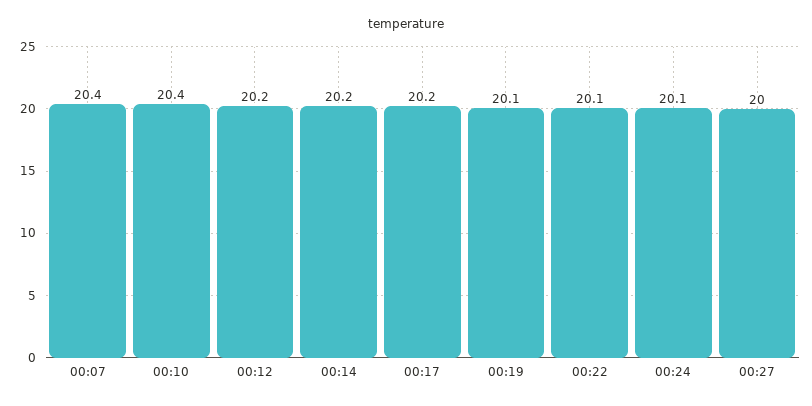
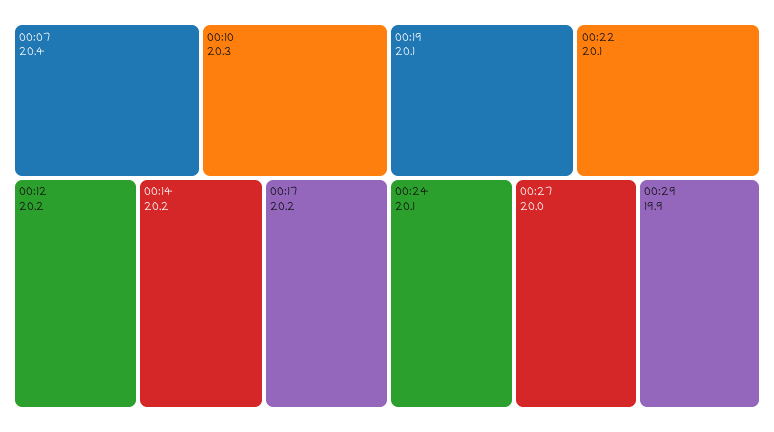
00:10: 20.4 -> 20.3
00:29: none -> 19.9

